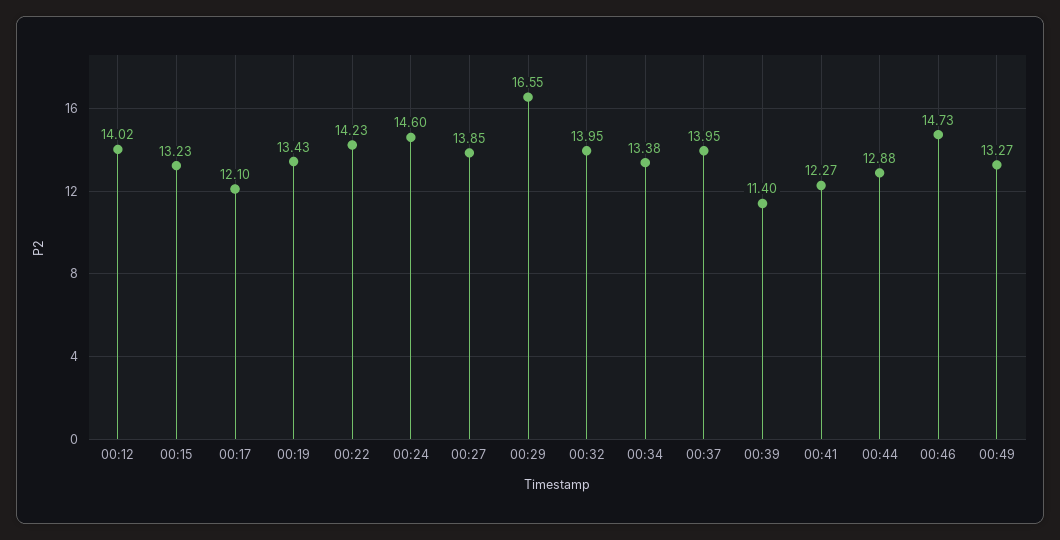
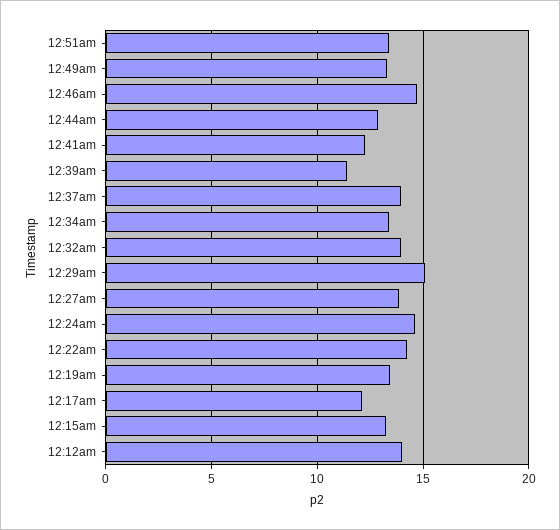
00:29: 16.55 -> 15
12:51am: none -> 13.5

